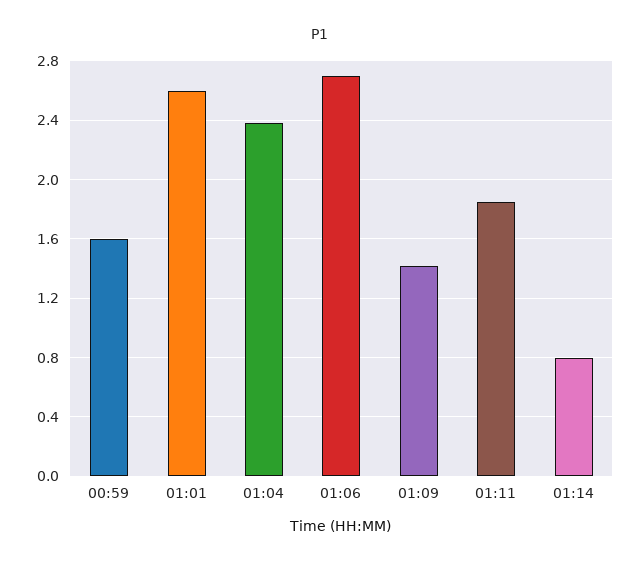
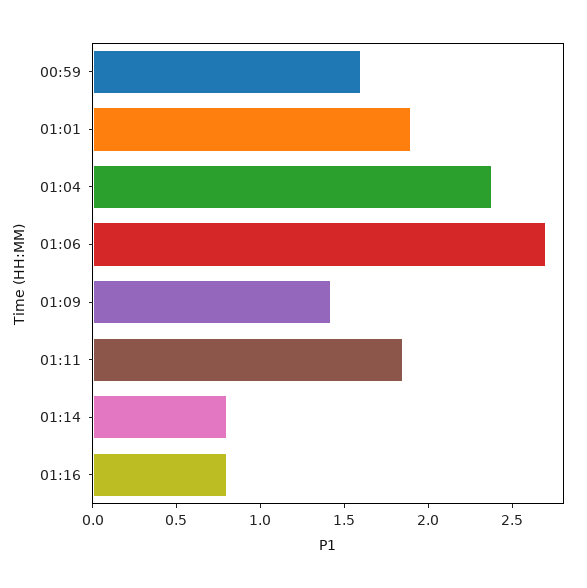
01:01: 2.6 -> 1.9
01:16: none -> 0.8

